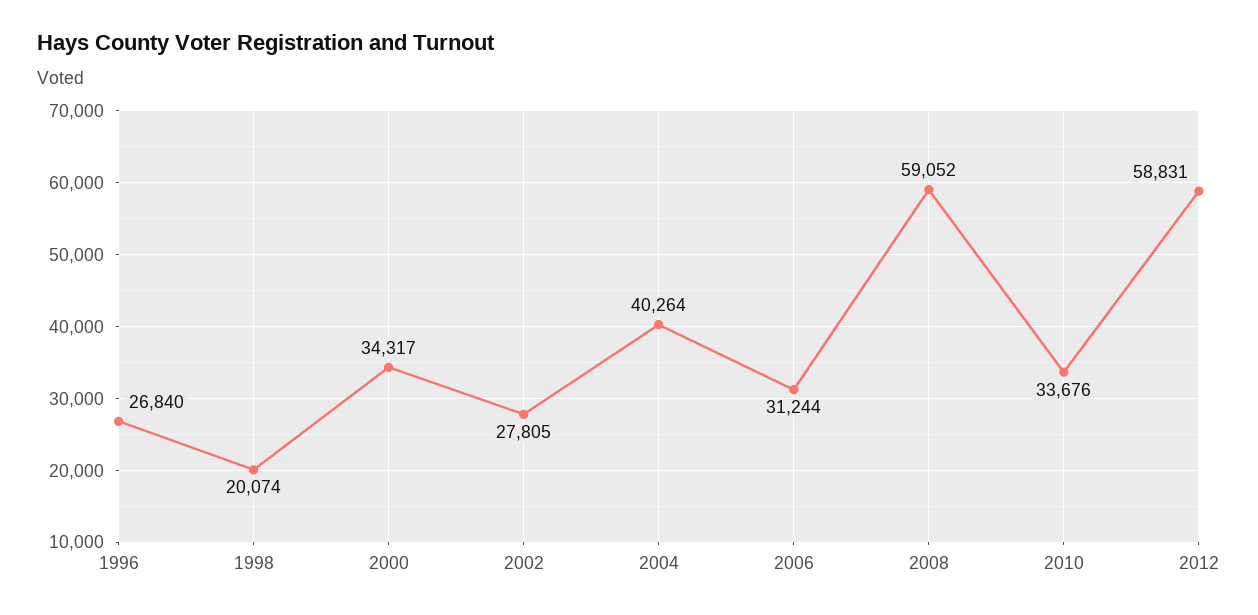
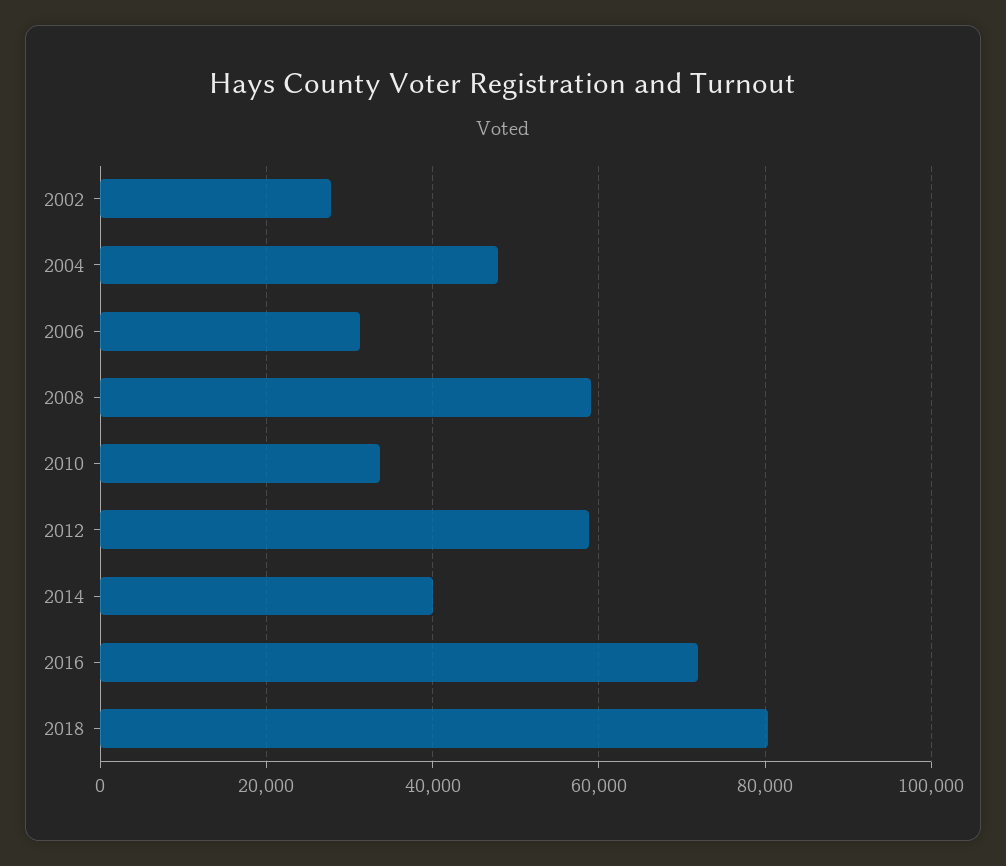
1996: 26840 -> none
1998: 20074 -> none
2000: 34317 -> none
2004: 40264 -> 48000
2014: none -> 40000
2016: none -> 72000
2018: none -> 80000

